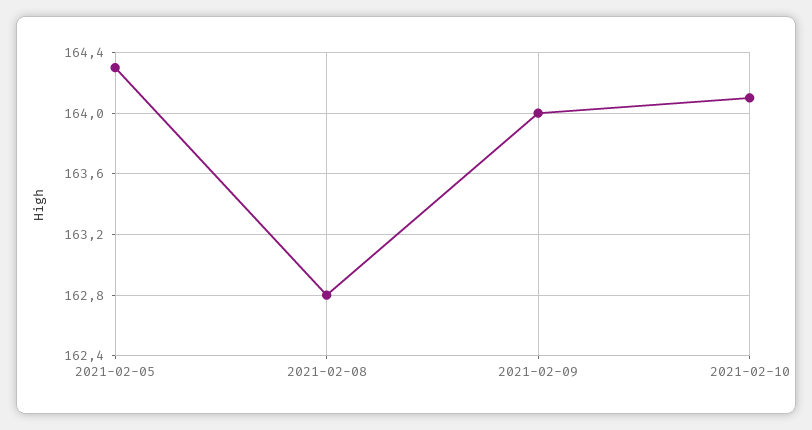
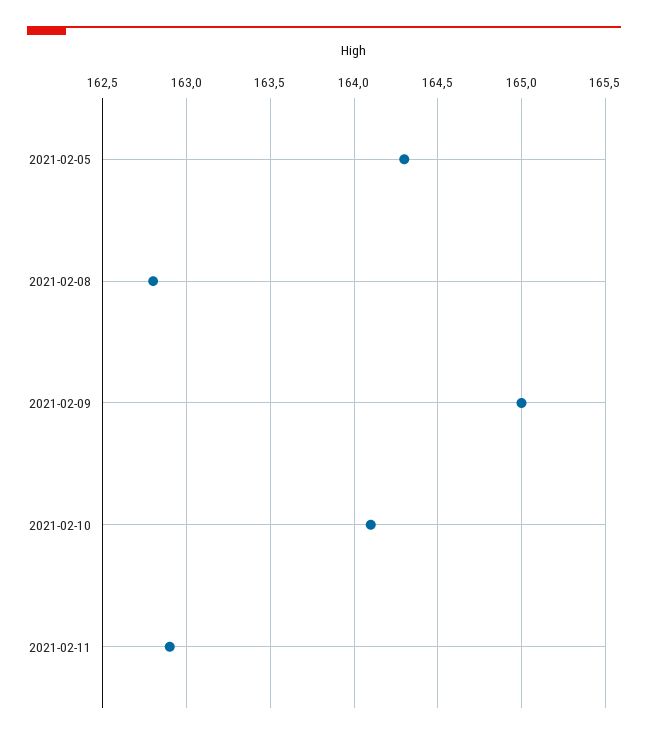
2021-02-09: 164 -> 165
2021-02-11: none -> 162.9

